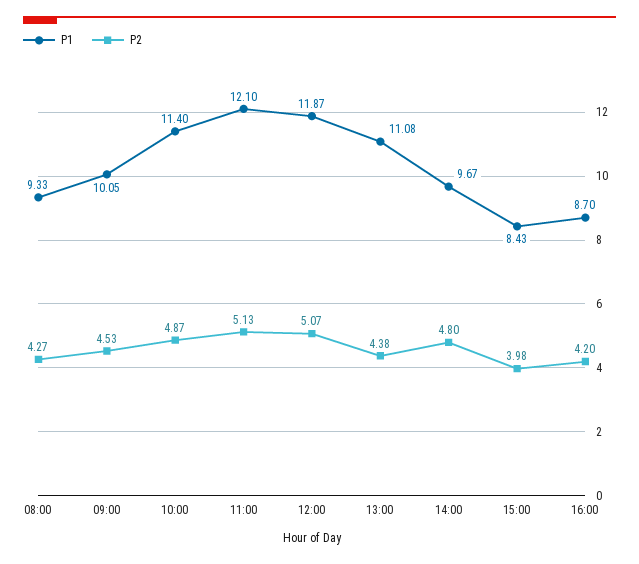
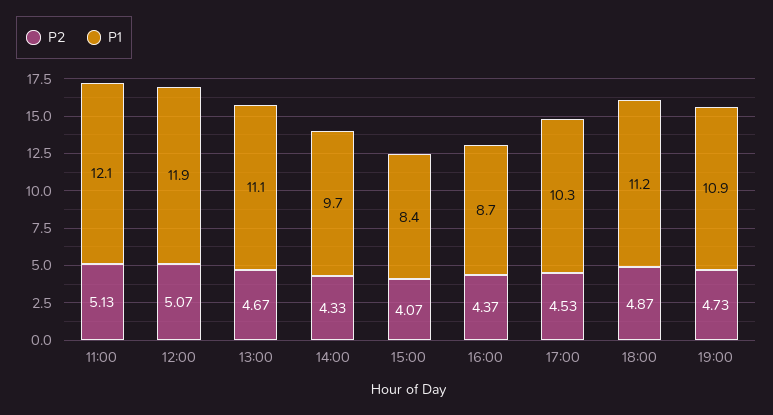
P1, 08:00: 9.33 -> none
P2, 08:00: 4.27 -> none
P1, 09:00: 10.05 -> none
P2, 09:00: 4.53 -> none
P1, 10:00: 11.4 -> none
P2, 10:00: 4.87 -> none
P2, 13:00: 4.38 -> 4.67
P2, 14:00: 4.8 -> 4.33
P2, 15:00: 3.98 -> 4.07
P2, 16:00: 4.2 -> 4.37
P2, 17:00: none -> 4.53
P1, 17:00: none -> 10.3
P2, 18:00: none -> 4.87
P1, 18:00: none -> 11.2
P2, 19:00: none -> 4.73
P1, 19:00: none -> 10.9

